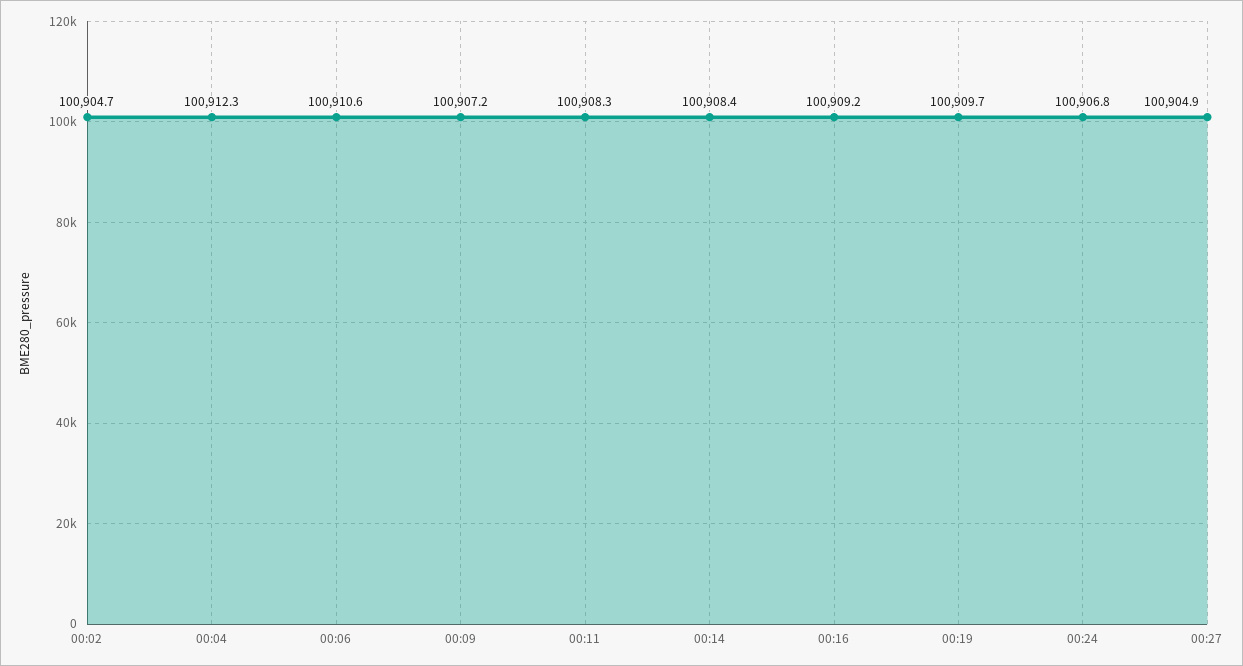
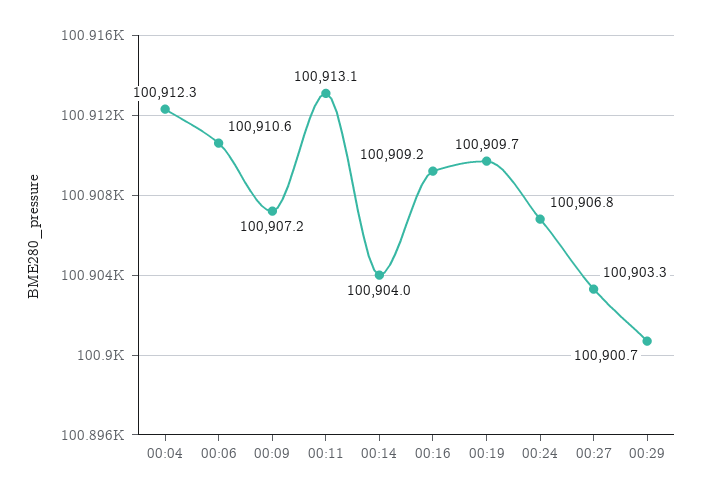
00:02: 100904.7 -> none
00:11: 100908.3 -> 100913.1
00:14: 100908.4 -> 100904
00:27: 100904.9 -> 100903.3
00:29: none -> 100900.7

